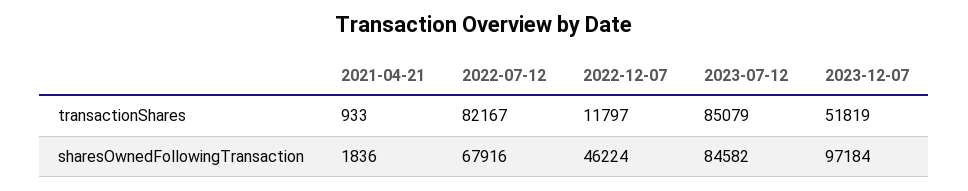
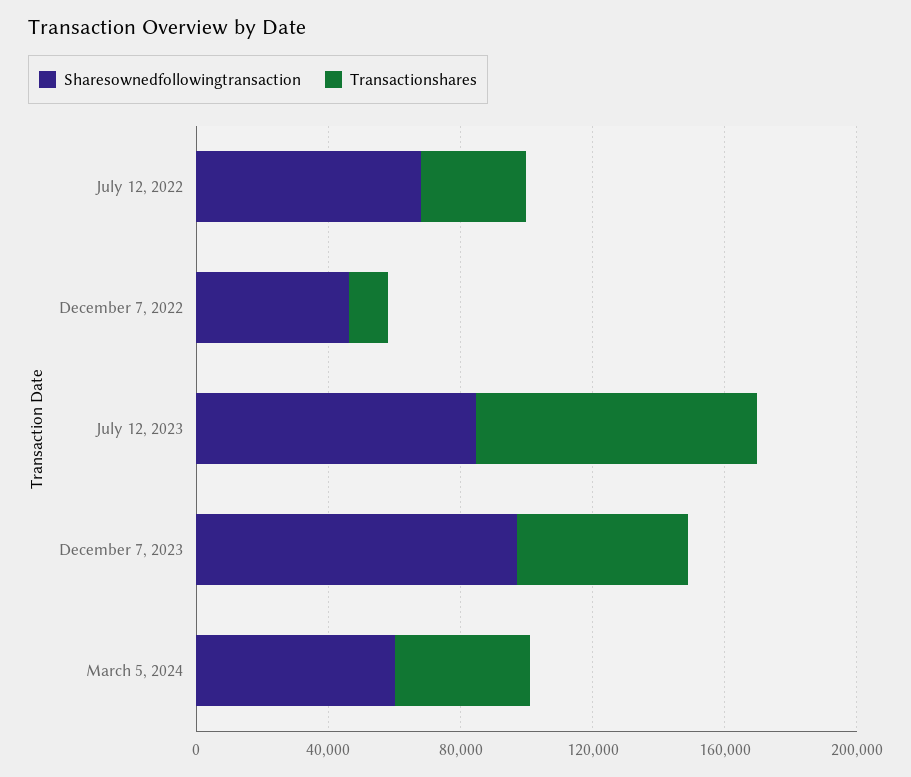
transactionShares, 2021-04-21: 933 -> none
transactionShares, 2022-07-12: 82167 -> 30000
sharesOwnedFollowingTransaction, 2021-04-21: 1836 -> none
sharesOwnedFollowingTransaction, March 5, 2024: none -> 60000
transactionShares, March 5, 2024: none -> 40000

